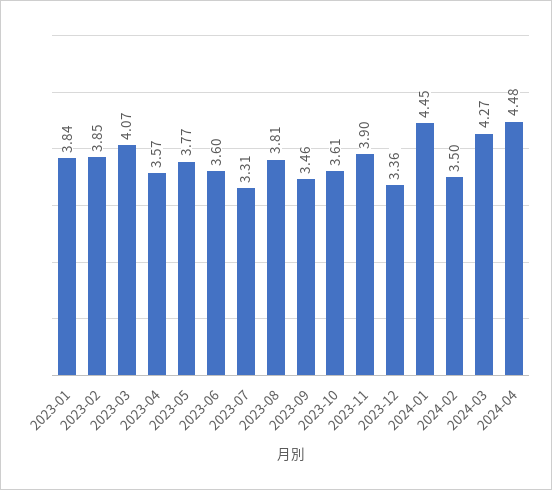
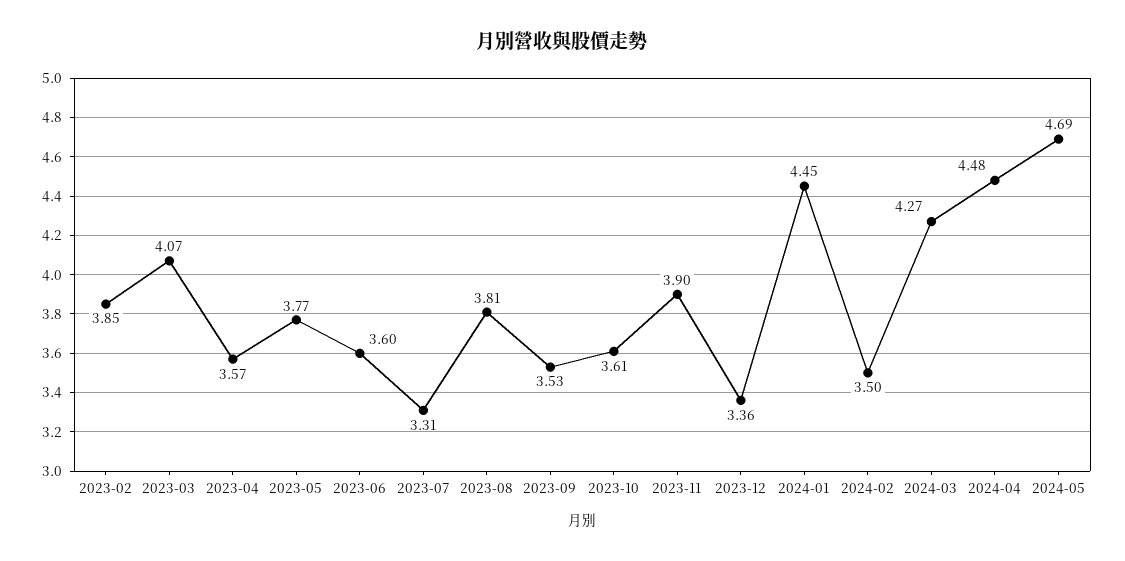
2023-01: 3.84 -> none
2023-09: 3.46 -> 3.53
2024-05: none -> 4.69

